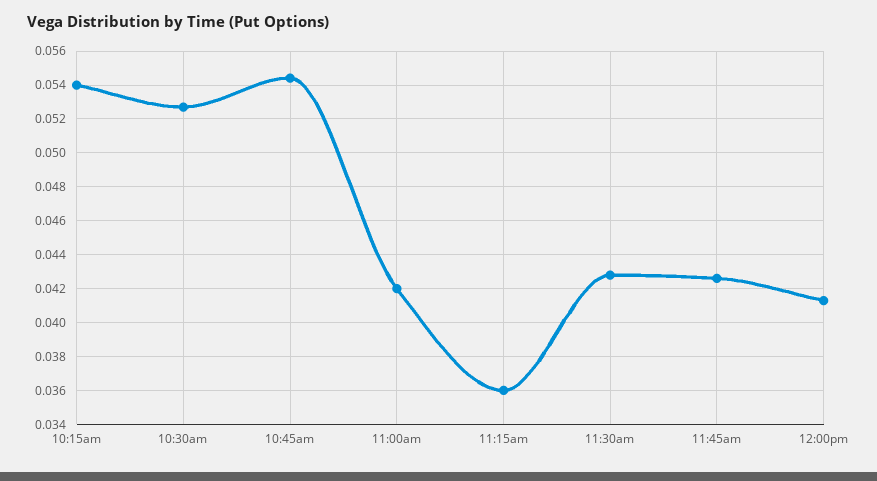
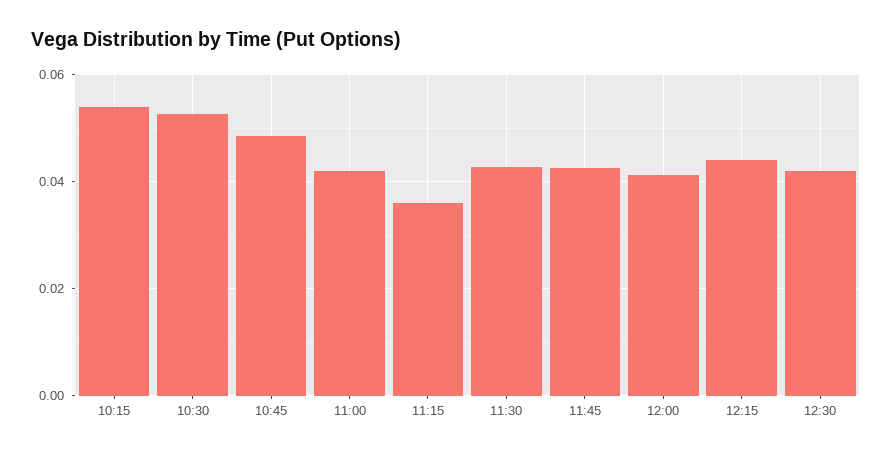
10:45am: 0.0545 -> 0.048
12:15: none -> 0.044
12:30: none -> 0.042

